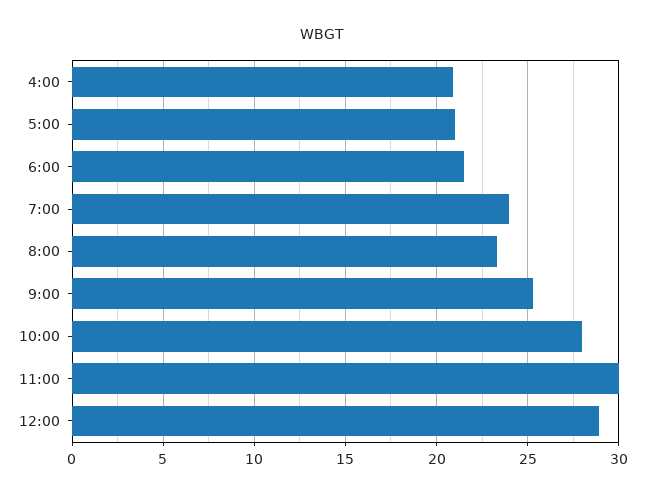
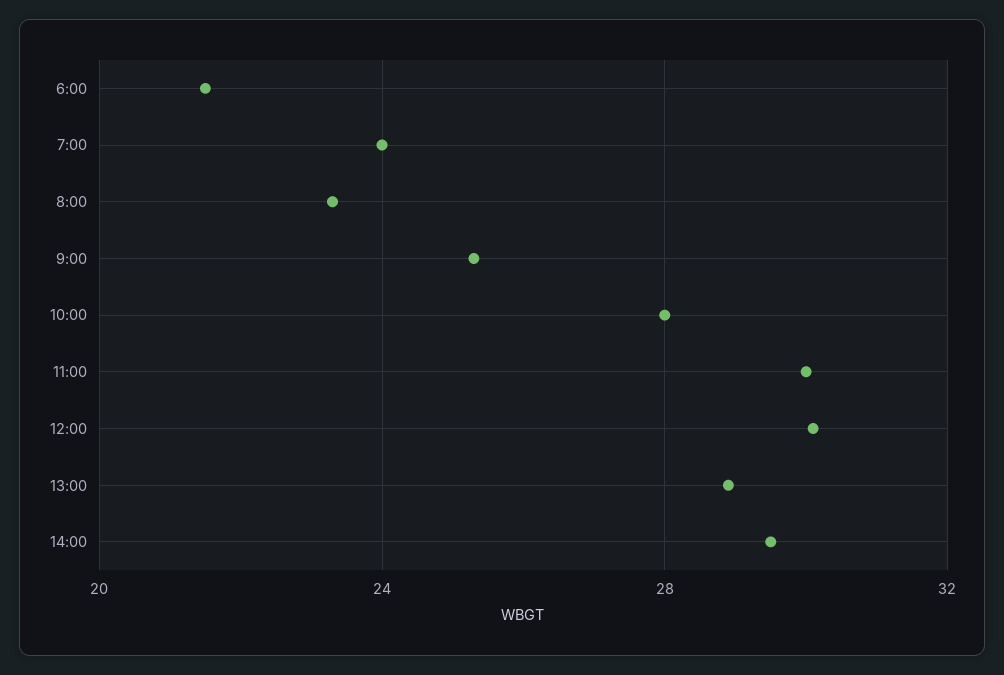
4:00: 21 -> none
5:00: 21 -> none
12:00: 29 -> 30
13:00: none -> 29
14:00: none -> 29.5

